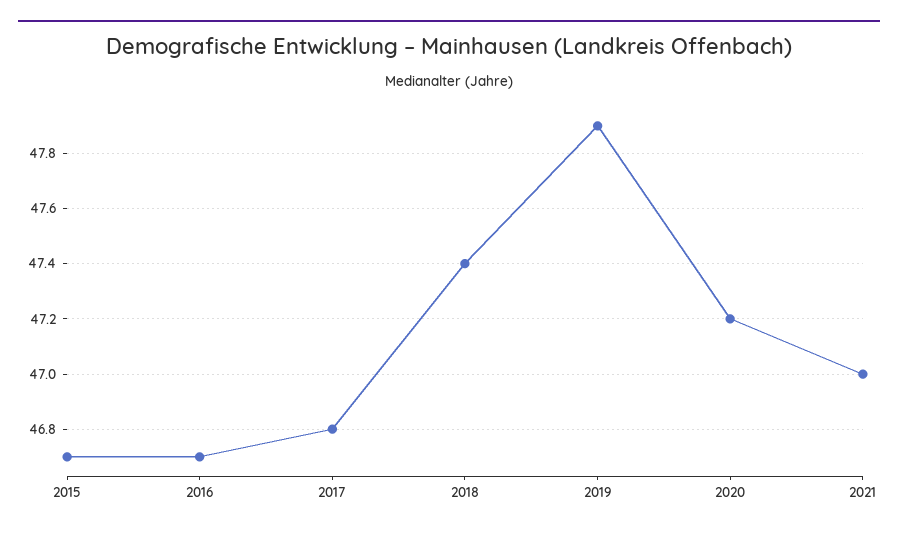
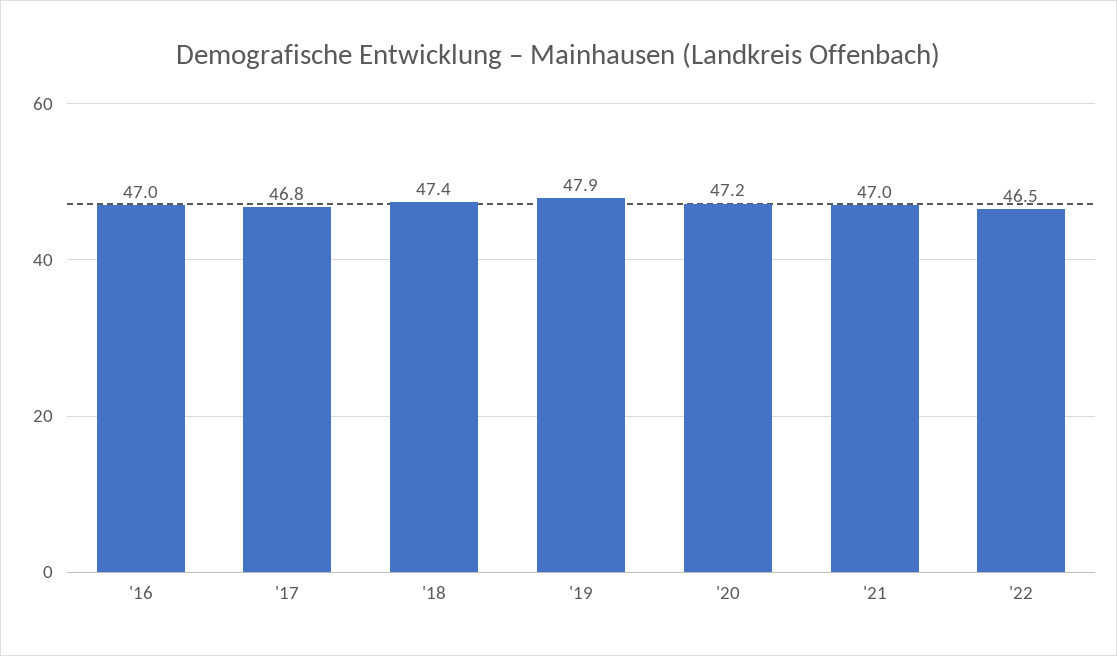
2015: 46.7 -> none
2016: 46.7 -> 47
'22: none -> 46.5

